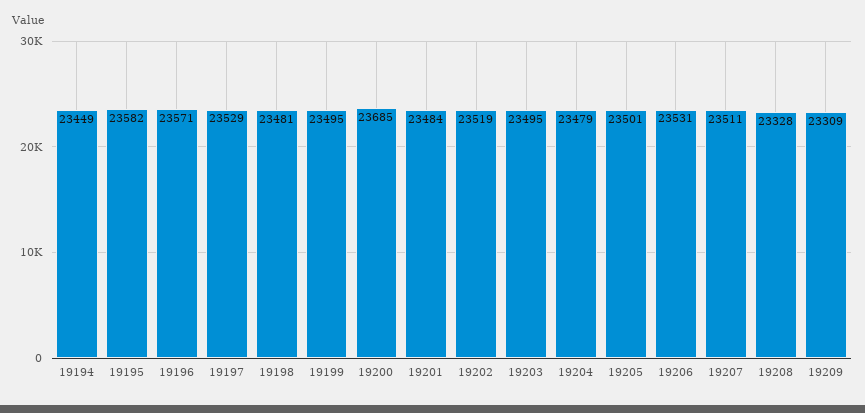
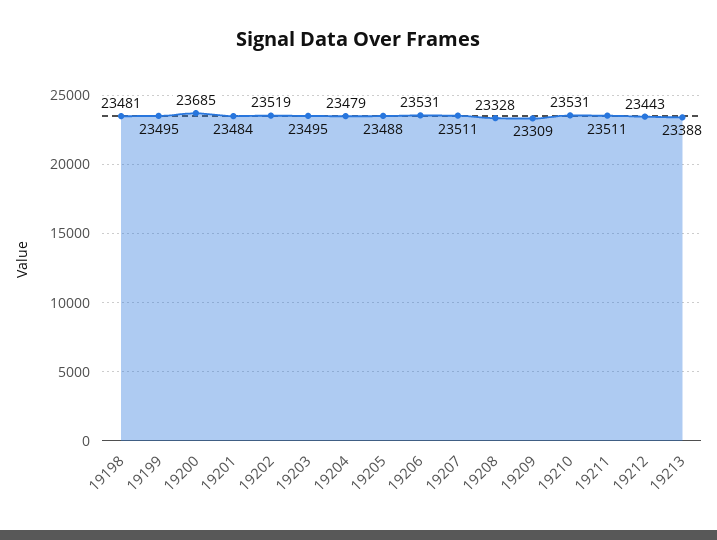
19194: 23449 -> none
19195: 23582 -> none
19196: 23571 -> none
19197: 23529 -> none
19205: 23501 -> 23488
19210: none -> 23531
19211: none -> 23511
19212: none -> 23443
19213: none -> 23388

